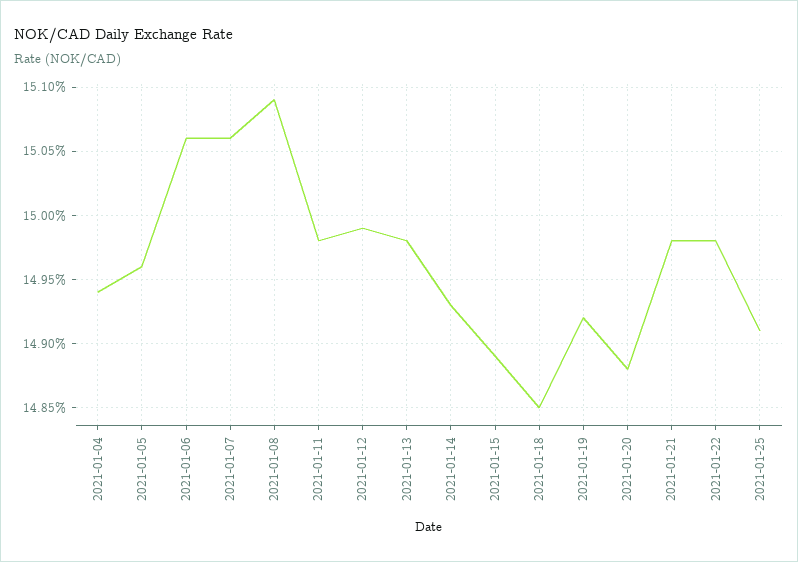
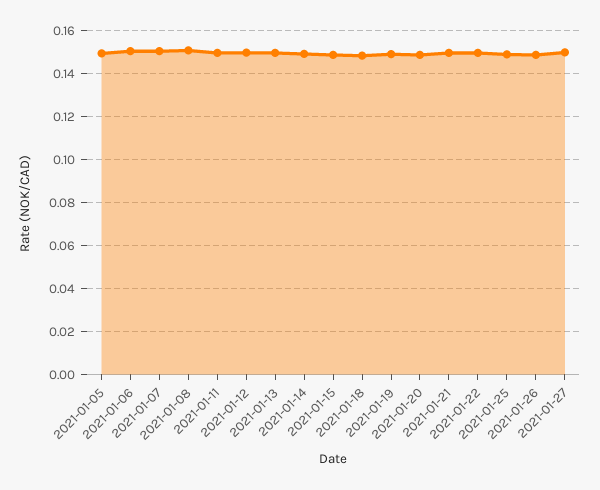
2021-01-04: 0.1494 -> none
2021-01-26: none -> 0.15
2021-01-27: none -> 0.15

